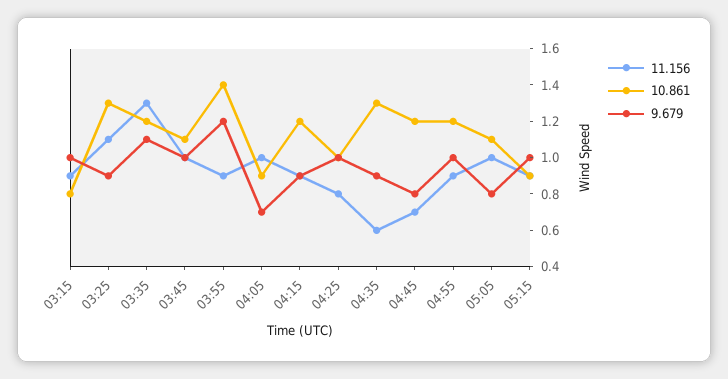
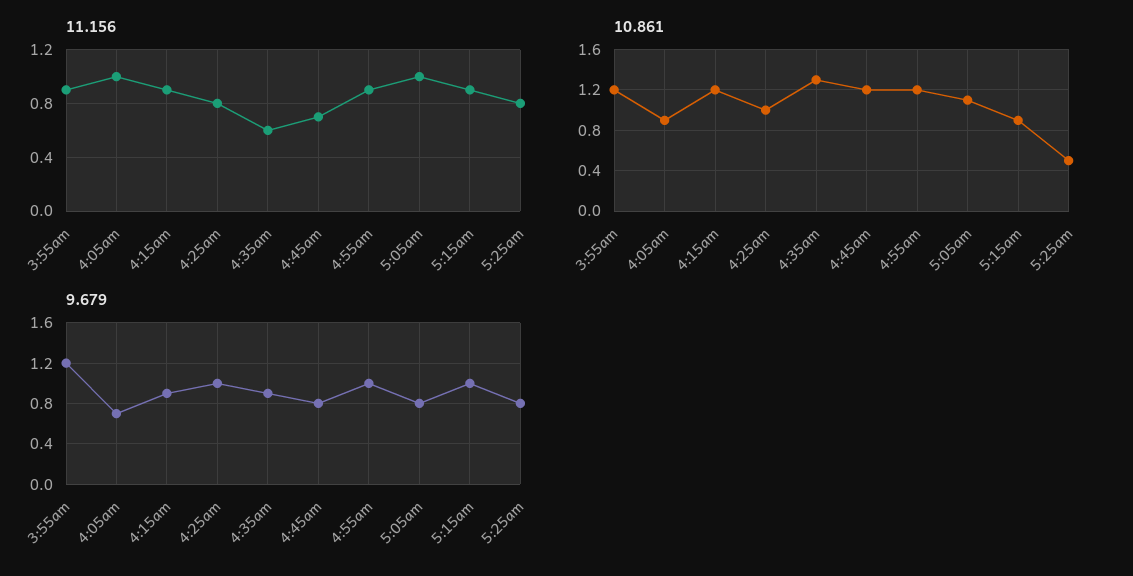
11.156, 03:15: 0.9 -> none
10.861, 03:15: 0.8 -> none
9.679, 03:15: 1 -> none
11.156, 03:25: 1.1 -> none
10.861, 03:25: 1.3 -> none
9.679, 03:25: 0.9 -> none
11.156, 03:35: 1.3 -> none
10.861, 03:35: 1.2 -> none
9.679, 03:35: 1.1 -> none
11.156, 03:45: 1 -> none
10.861, 03:45: 1.1 -> none
9.679, 03:45: 1 -> none
10.861, 03:55: 1.4 -> 1.2
11.156, 5:25am: none -> 0.8
10.861, 5:25am: none -> 0.5
9.679, 5:25am: none -> 0.8

